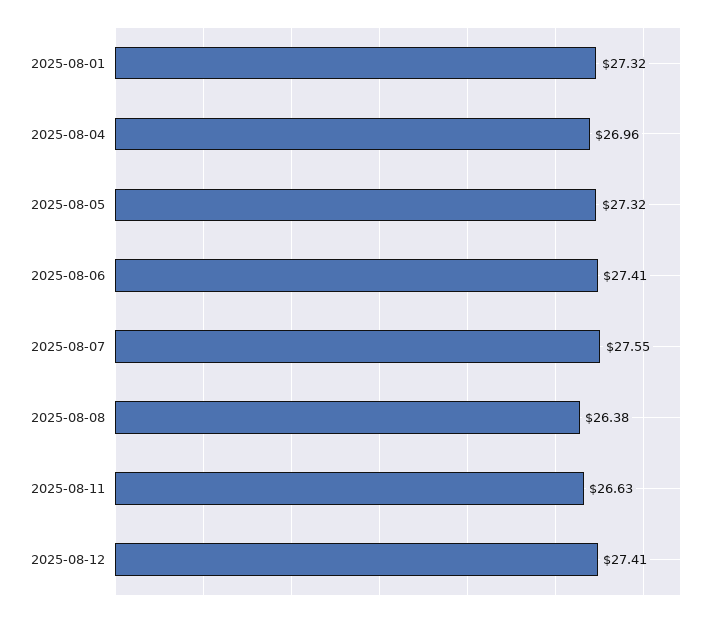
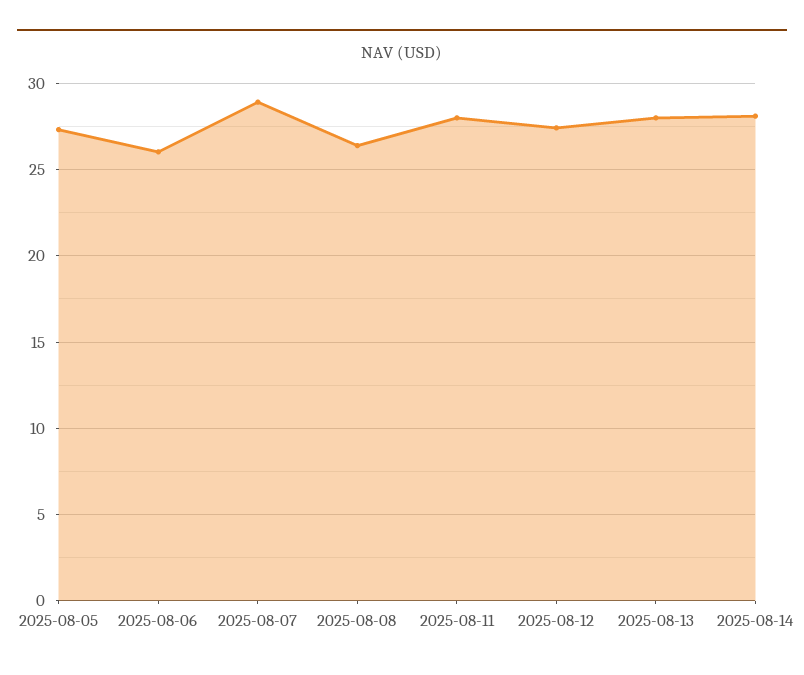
2025-08-01: 27.32 -> none
2025-08-04: 26.96 -> none
2025-08-06: 27.41 -> 26
2025-08-07: 27.55 -> 29
2025-08-11: 26.63 -> 28
2025-08-13: none -> 28
2025-08-14: none -> 28

